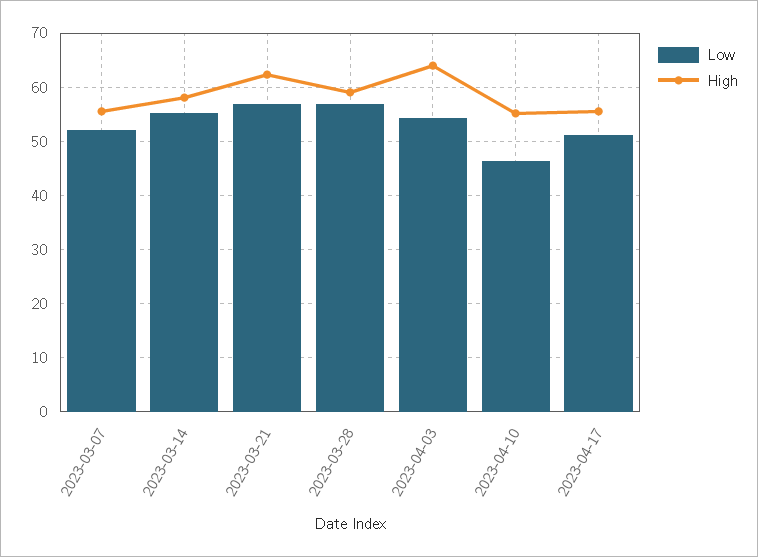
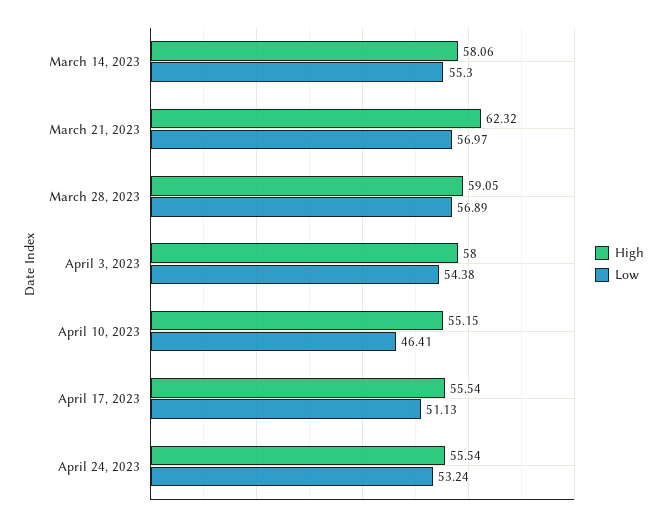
Low, 2023-03-07: 52 -> none
High, 2023-03-07: 56 -> none
High, 2023-04-03: 64 -> 58
High, April 24, 2023: none -> 55.54
Low, April 24, 2023: none -> 53.24

